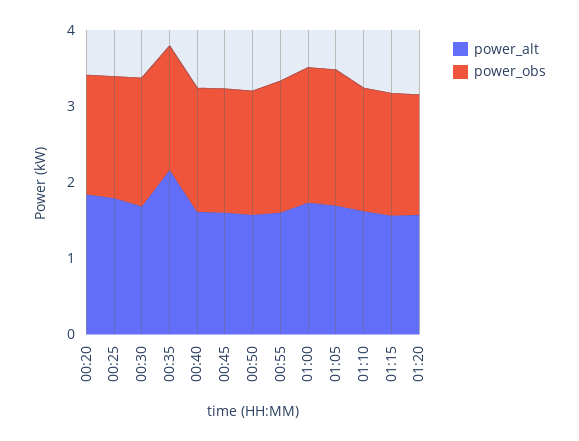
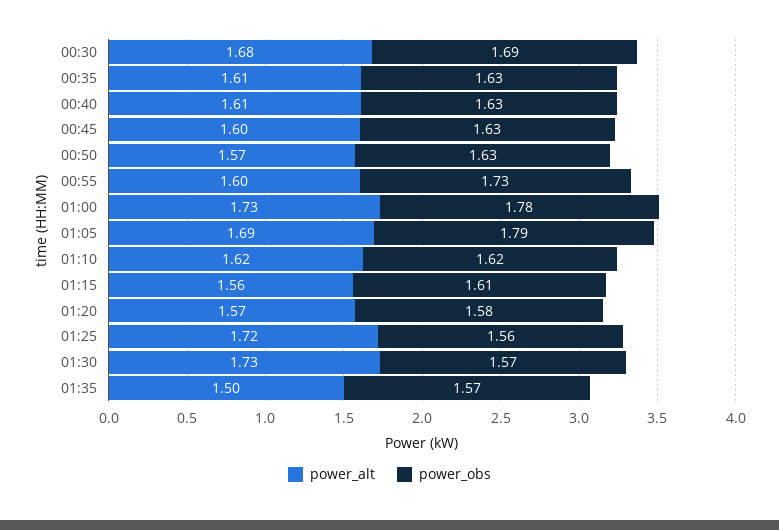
power_alt, 00:20: 1.8 -> none
power_obs, 00:20: 1.6 -> none
power_alt, 00:25: 1.8 -> none
power_obs, 00:25: 1.6 -> none
power_alt, 00:35: 2.2 -> 1.61
power_alt, 01:25: none -> 1.72
power_obs, 01:25: none -> 1.56
power_alt, 01:30: none -> 1.73
power_obs, 01:30: none -> 1.57
power_alt, 01:35: none -> 1.5
power_obs, 01:35: none -> 1.57

